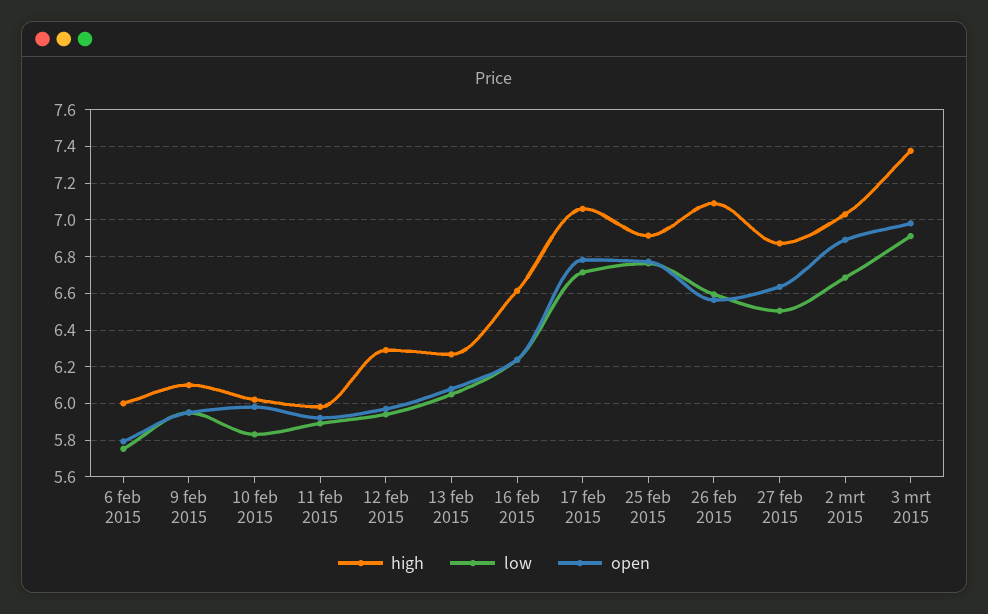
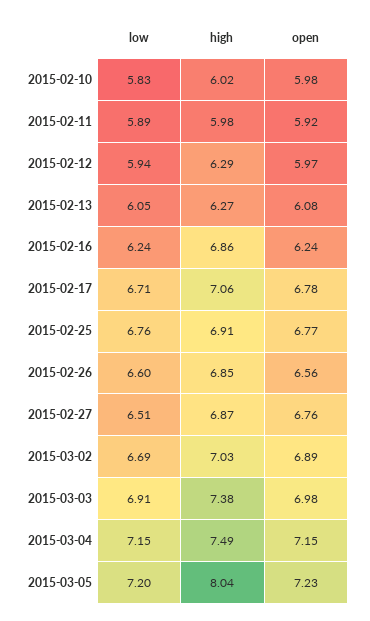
high, 6 feb 2015: 6 -> none
low, 6 feb 2015: 5.75 -> none
open, 6 feb 2015: 5.8 -> none
high, 9 feb 2015: 6.1 -> none
low, 9 feb 2015: 5.95 -> none
open, 9 feb 2015: 5.95 -> none
high, 16 feb 2015: 6.6 -> 6.86
high, 26 feb 2015: 7.1 -> 6.85
open, 27 feb 2015: 6.65 -> 6.76
low, 2015-03-04: none -> 7.15
high, 2015-03-04: none -> 7.49
open, 2015-03-04: none -> 7.15
low, 2015-03-05: none -> 7.2
high, 2015-03-05: none -> 8.04
open, 2015-03-05: none -> 7.23

